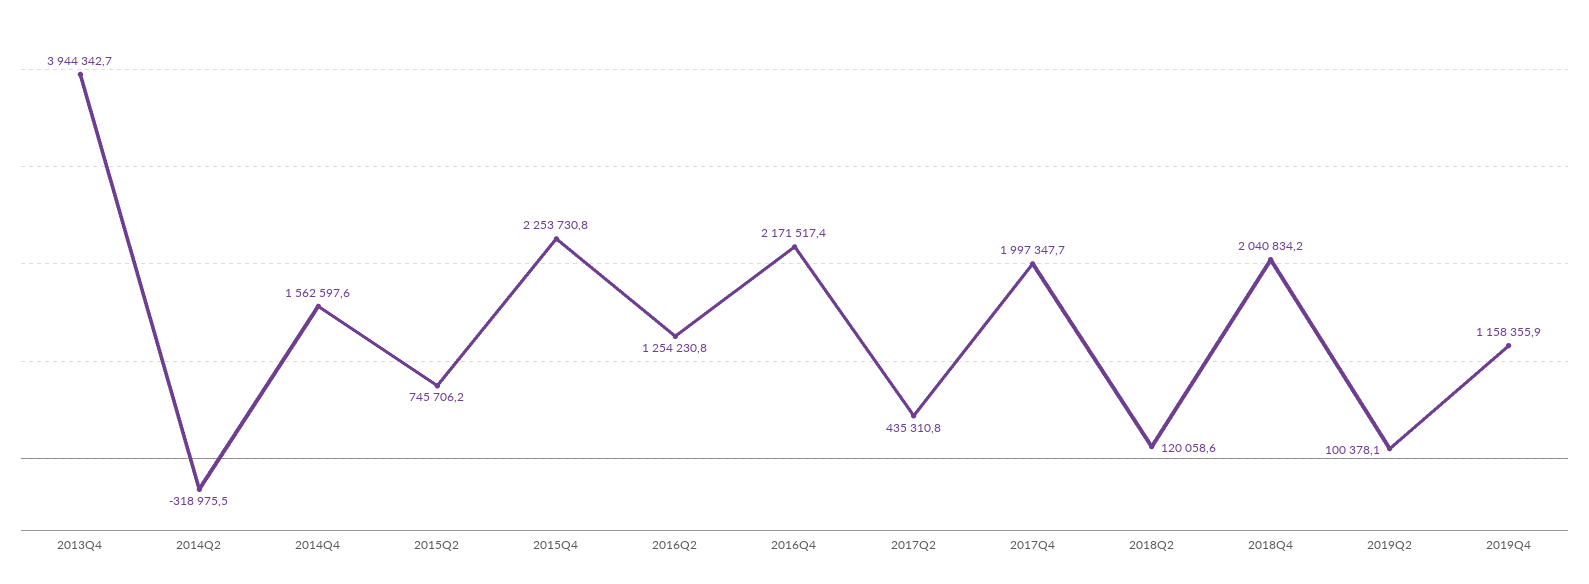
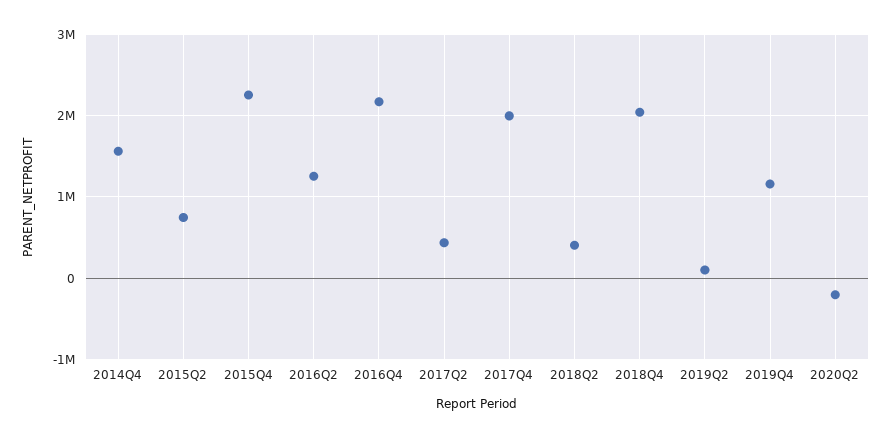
2013Q4: 3944342.7 -> none
2014Q2: -318975.5 -> none
2018Q2: 120058.6 -> 400000
2020Q2: none -> -200000

